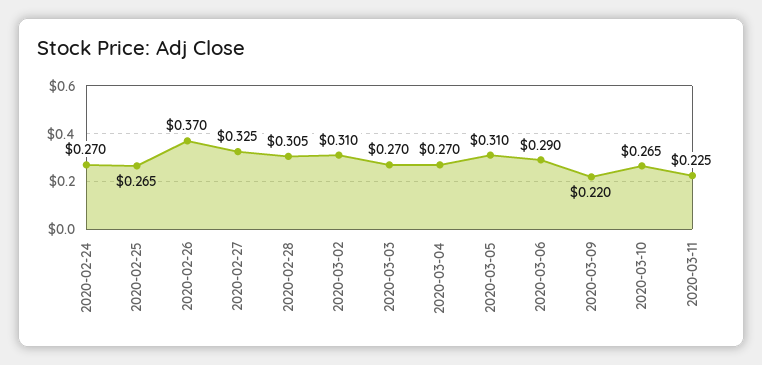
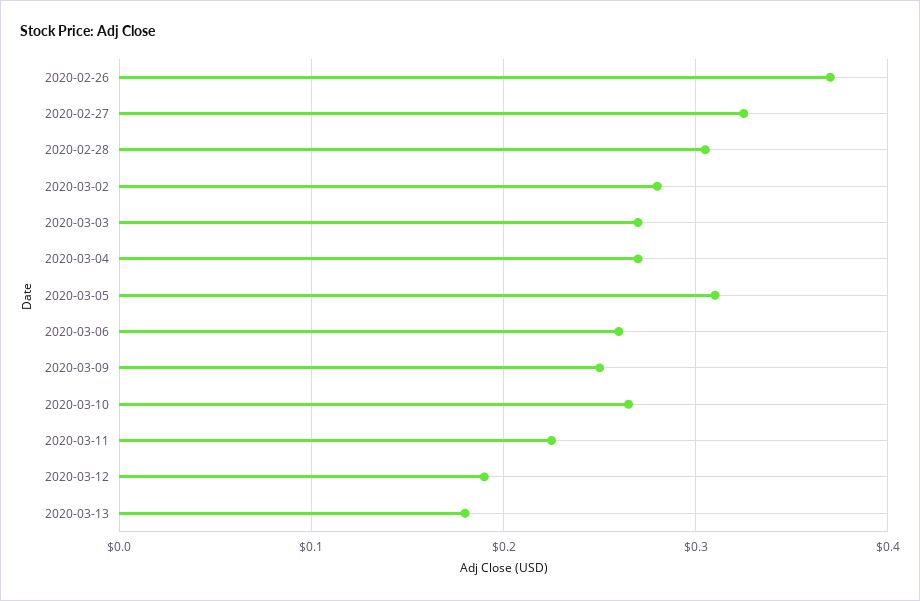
2020-02-24: 0.27 -> none
2020-02-25: 0.265 -> none
2020-03-02: 0.31 -> 0.28
2020-03-06: 0.29 -> 0.26
2020-03-09: 0.22 -> 0.25
2020-03-12: none -> 0.19
2020-03-13: none -> 0.18

